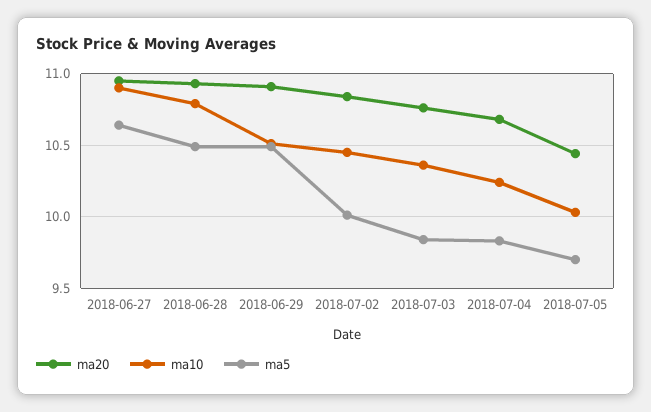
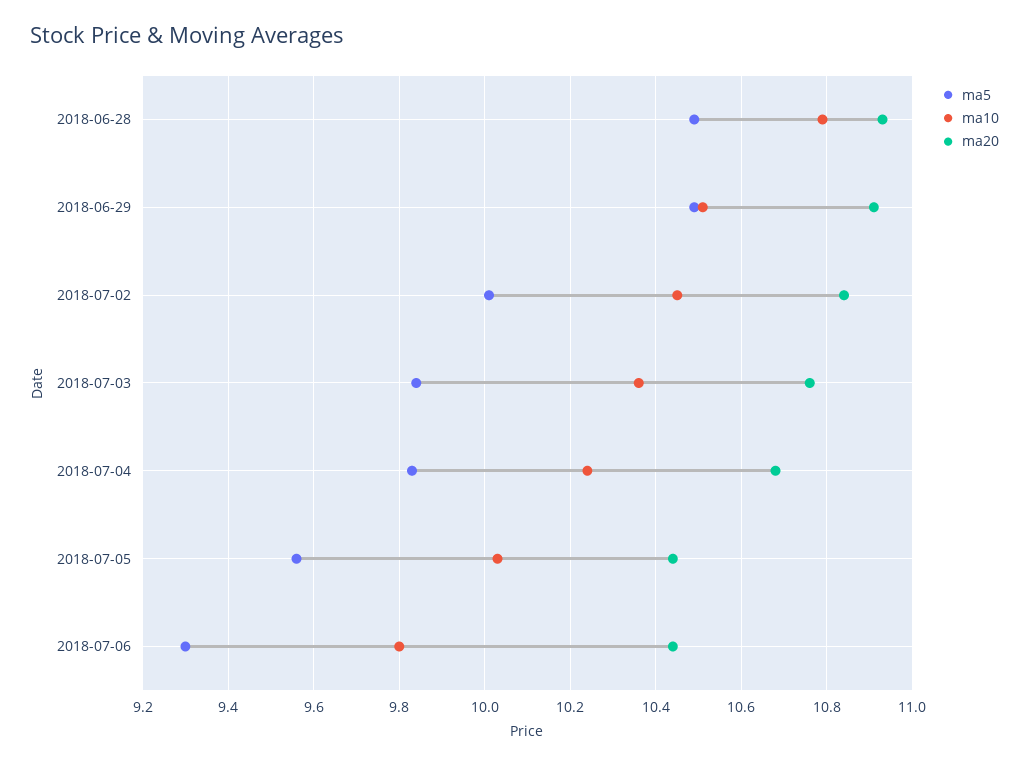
ma20, 2018-06-27: 10.95 -> none
ma10, 2018-06-27: 10.9 -> none
ma5, 2018-06-27: 10.65 -> none
ma5, 2018-07-05: 9.7 -> 9.55
ma5, 2018-07-06: none -> 9.3
ma10, 2018-07-06: none -> 9.8
ma20, 2018-07-06: none -> 10.45

